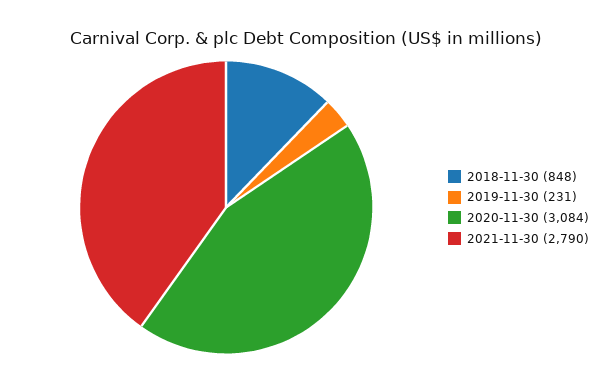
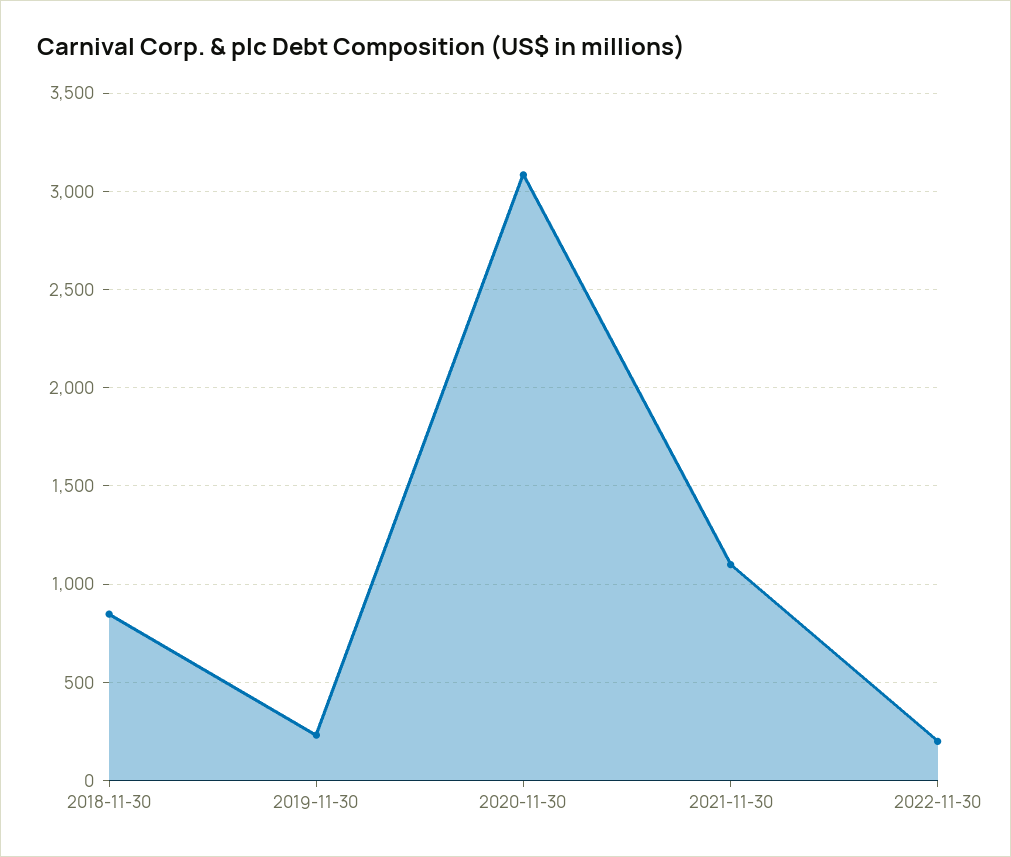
2021-11-30: 2790 -> 1100
2022-11-30: none -> 200

